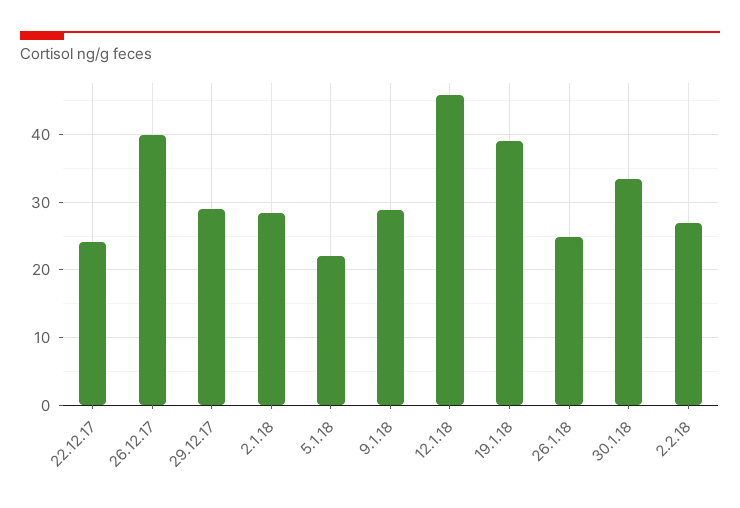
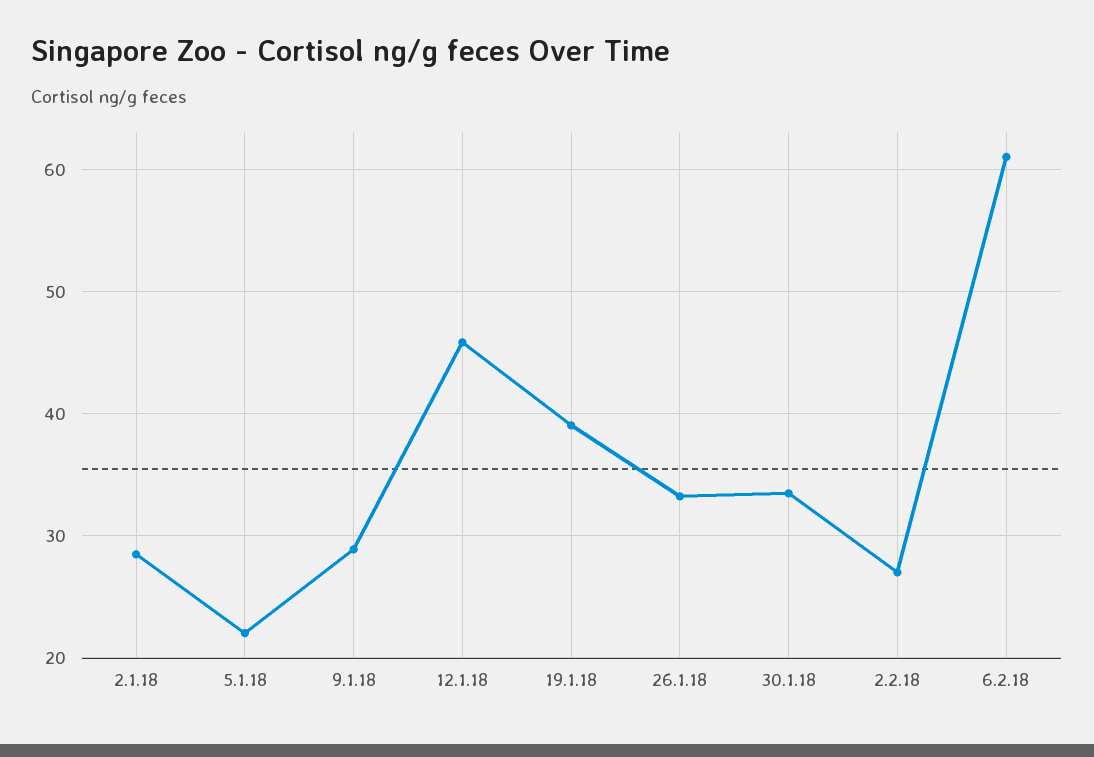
22.12.17: 24 -> none
26.12.17: 40 -> none
29.12.17: 29 -> none
26.1.18: 25 -> 33
6.2.18: none -> 61

